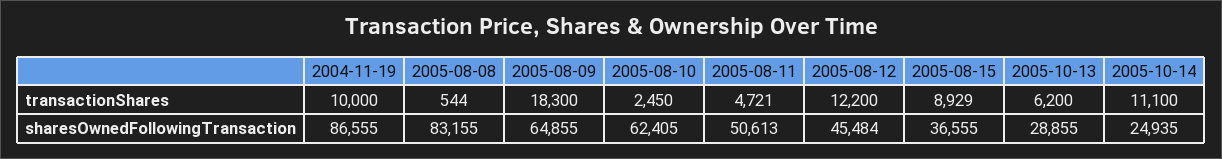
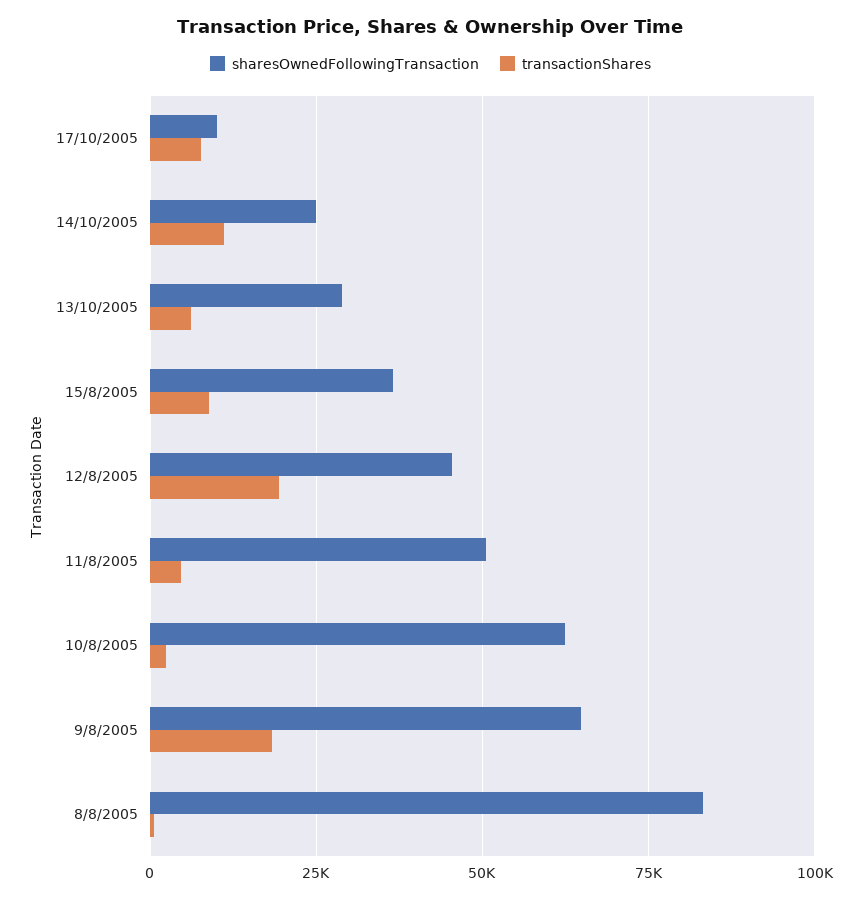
transactionShares, 2004-11-19: 10000 -> none
transactionShares, 2005-08-12: 12200 -> 20000
sharesOwnedFollowingTransaction, 2004-11-19: 86555 -> none
sharesOwnedFollowingTransaction, 17/10/2005: none -> 10000
transactionShares, 17/10/2005: none -> 7500

